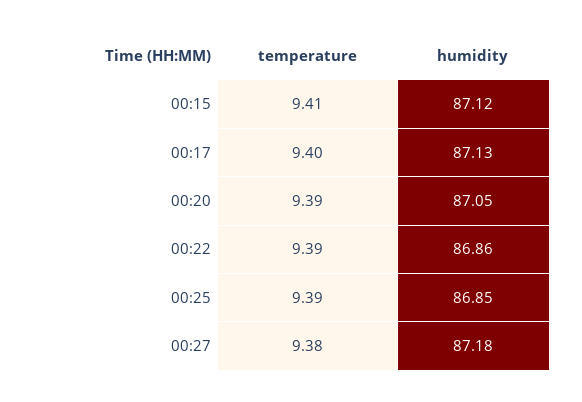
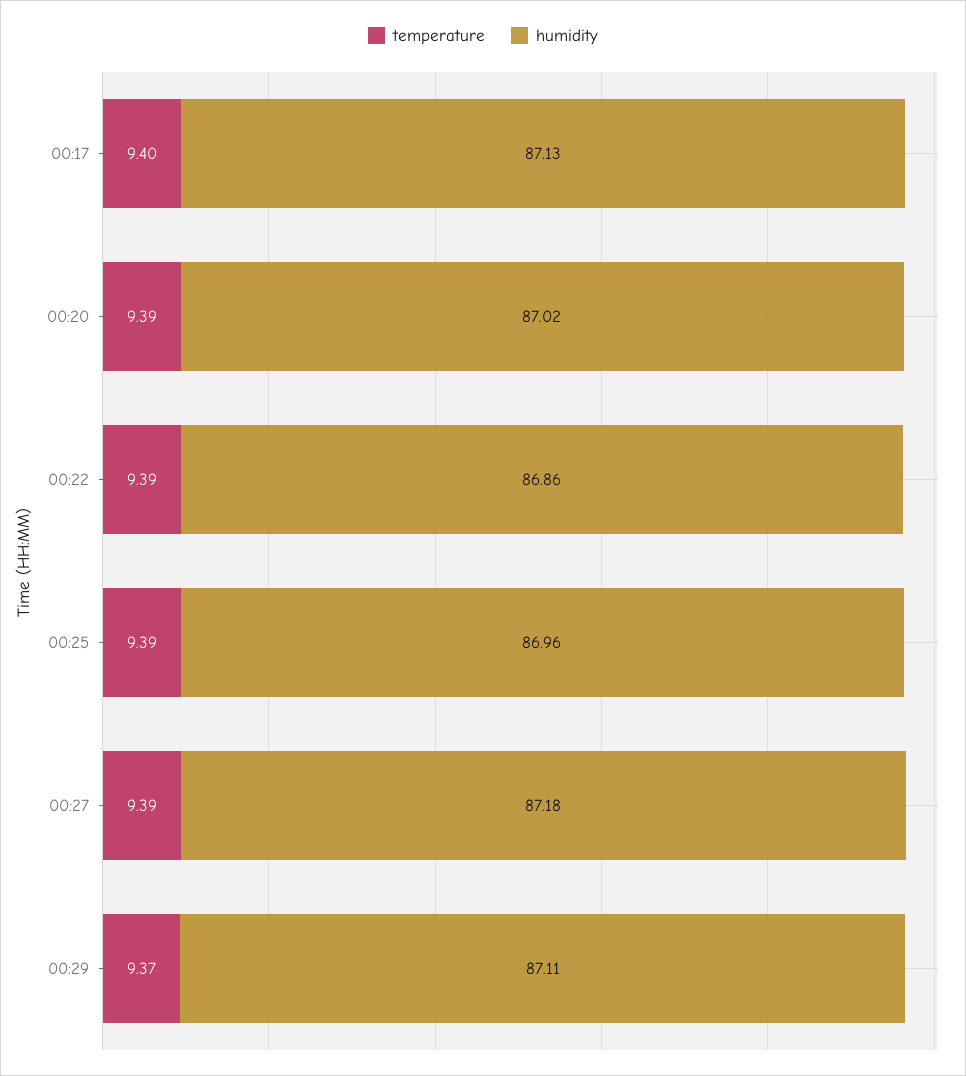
temperature, 00:15: 9.41 -> none
humidity, 00:15: 87.12 -> none
humidity, 00:20: 87.05 -> 87.02
humidity, 00:25: 86.85 -> 86.96
temperature, 00:27: 9.38 -> 9.39
temperature, 00:29: none -> 9.37
humidity, 00:29: none -> 87.11

